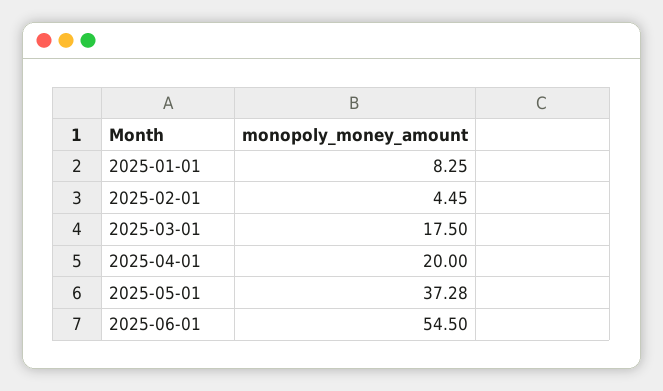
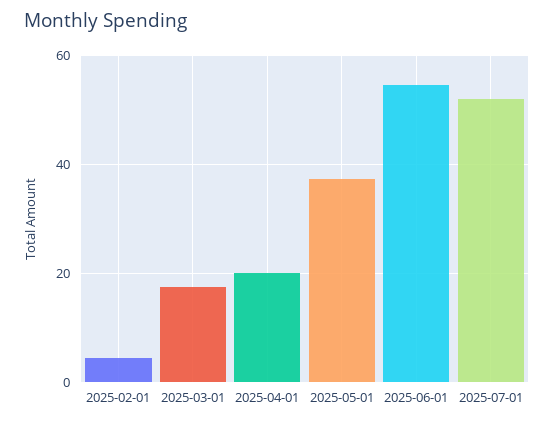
2025-01-01: 8.25 -> none
2025-07-01: none -> 52

